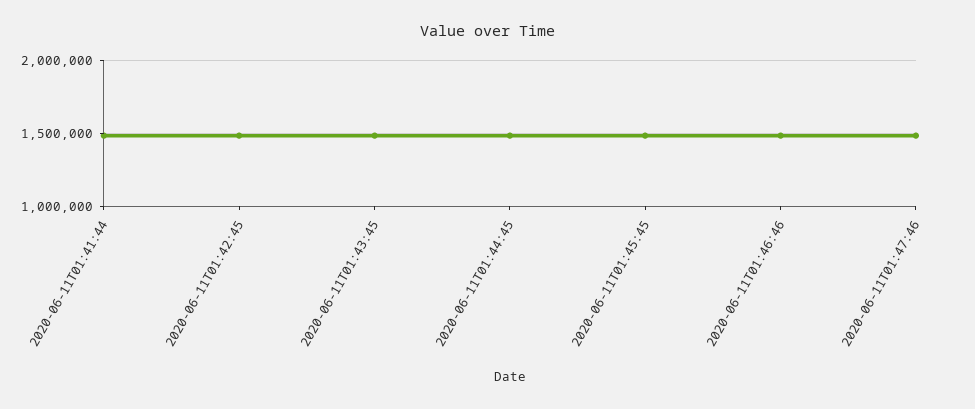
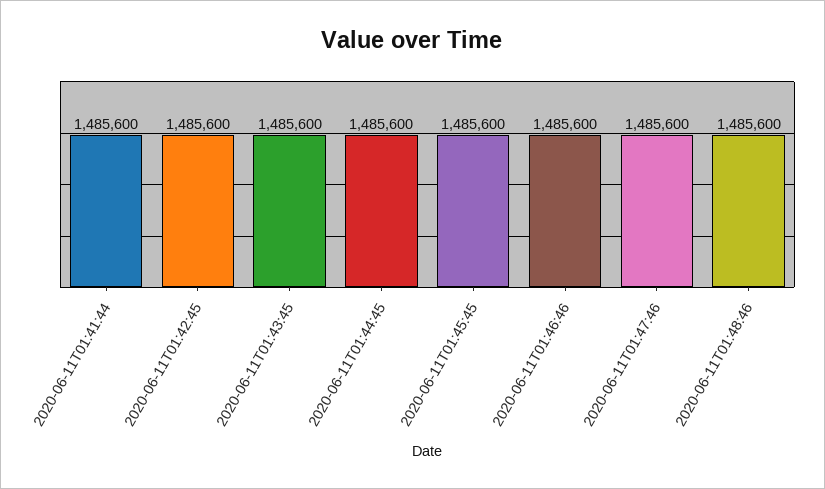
2020-06-11T01:48:46: none -> 1485600

